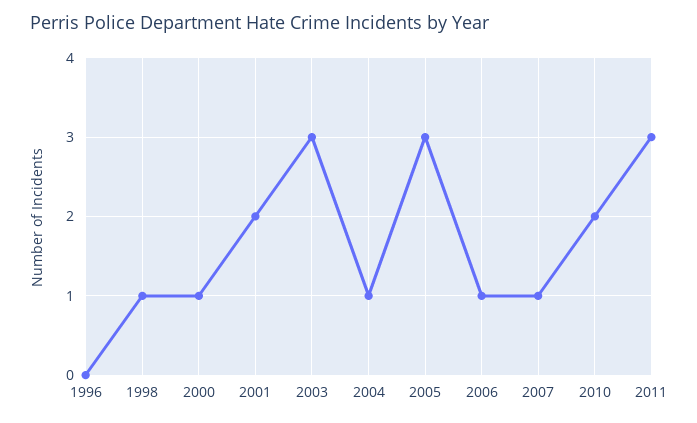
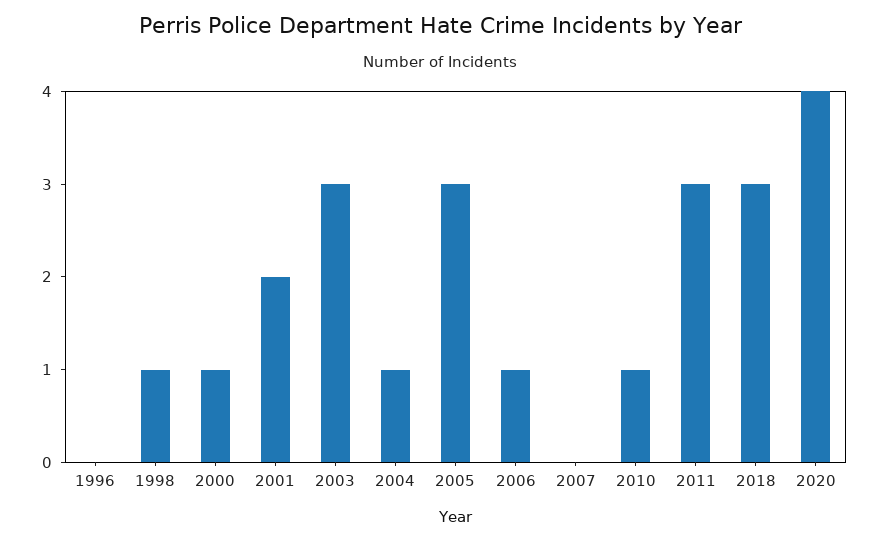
2007: 1 -> 0
2010: 2 -> 1
2018: none -> 3
2020: none -> 4

